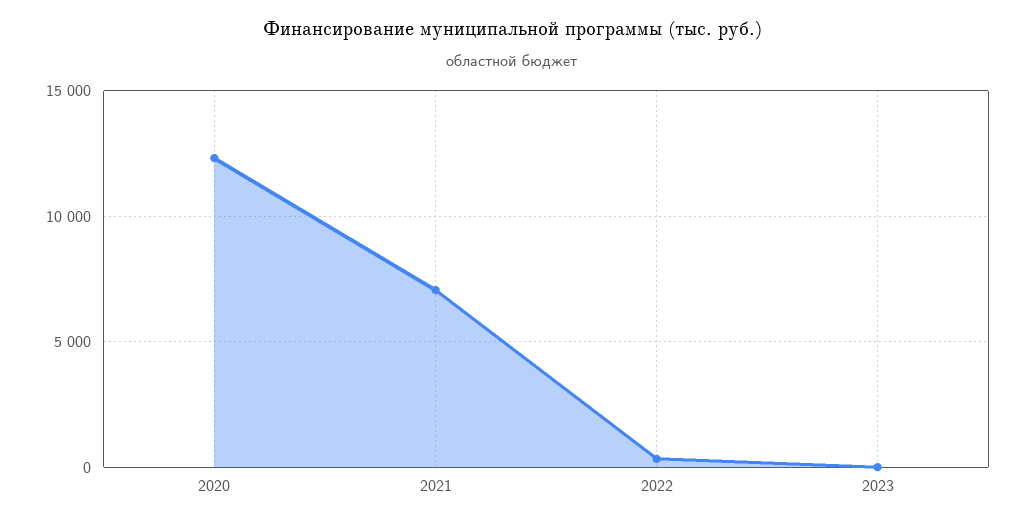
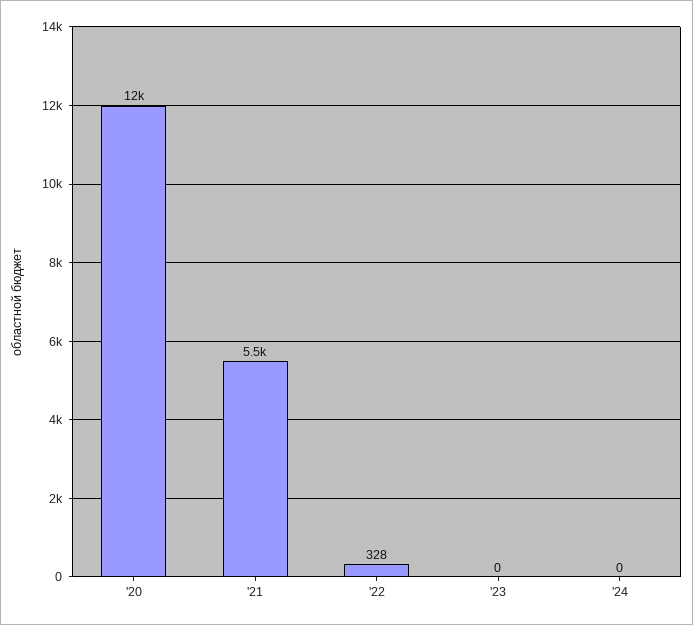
2021: 7000 -> 5500
'24: none -> 0

